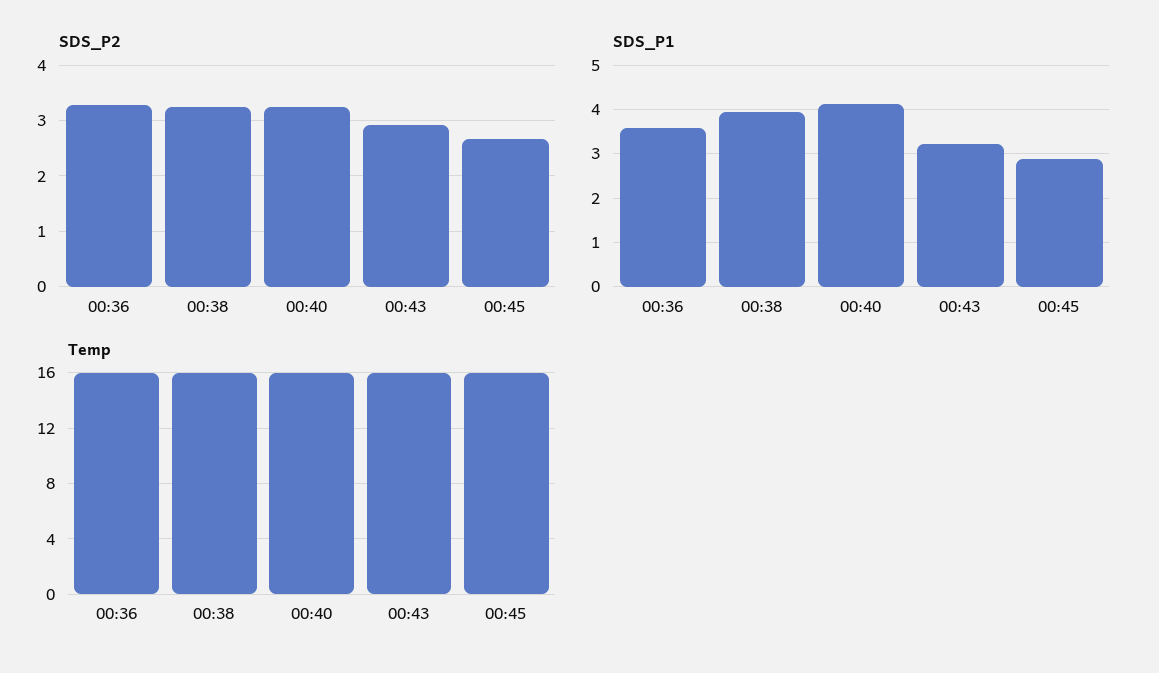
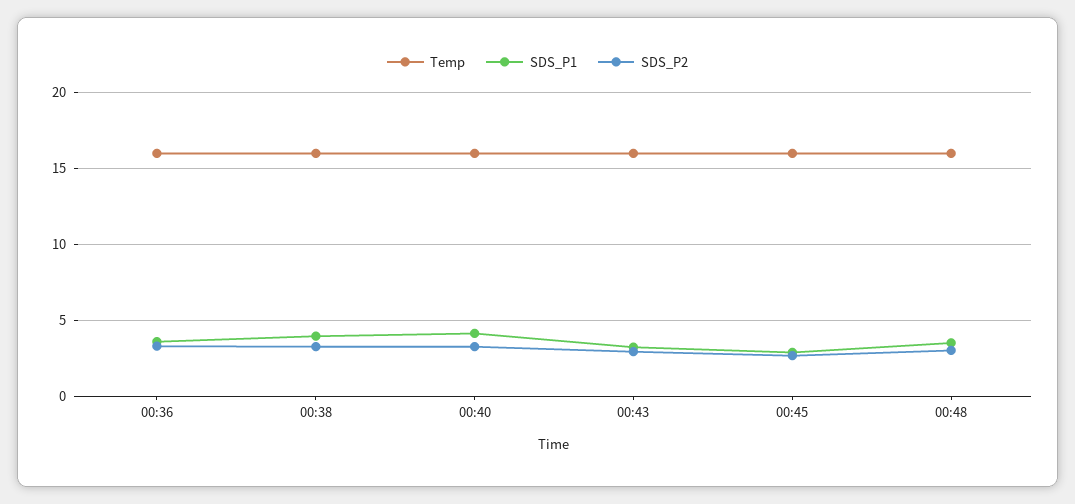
Temp, 00:48: none -> 16
SDS_P1, 00:48: none -> 3.5
SDS_P2, 00:48: none -> 3

